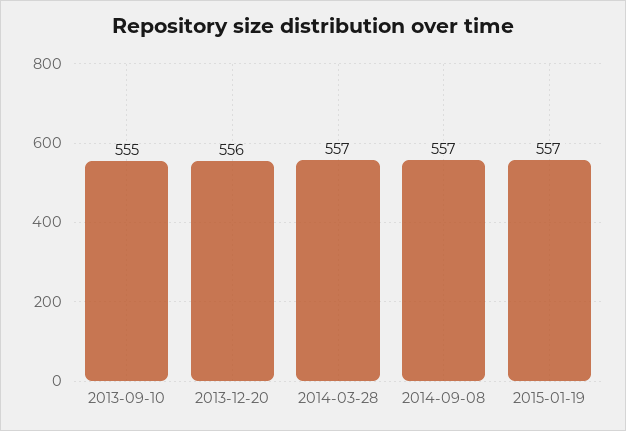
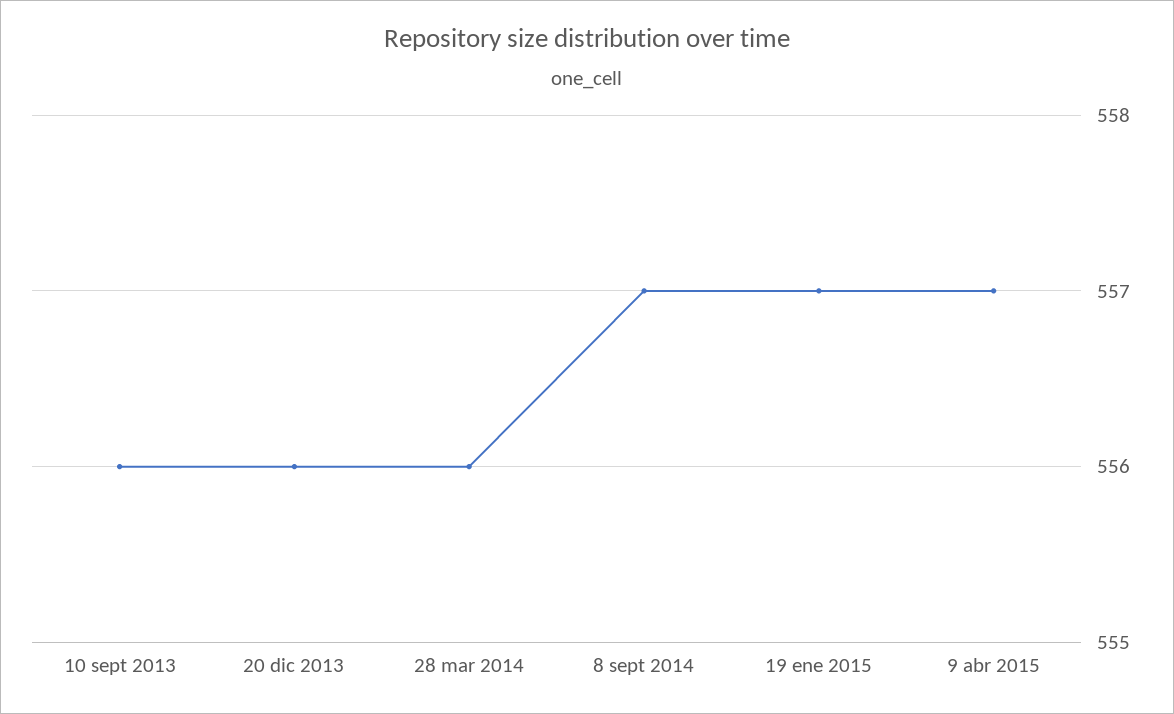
2013-09-10: 555 -> 556
2014-03-28: 557 -> 556
9 abr 2015: none -> 557

